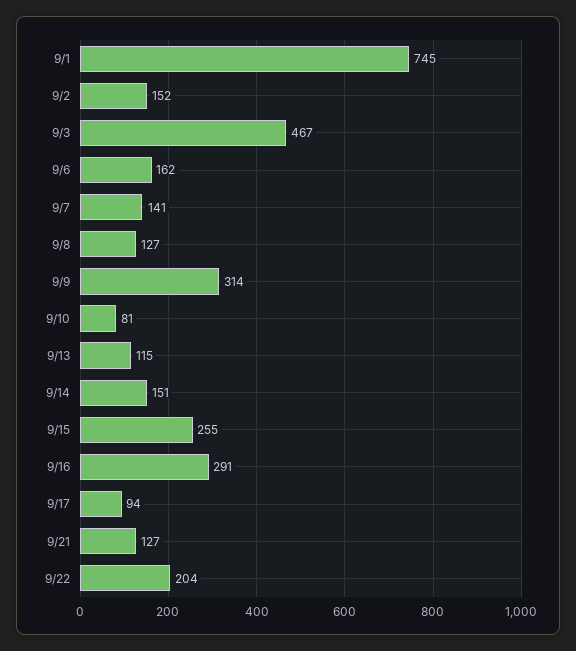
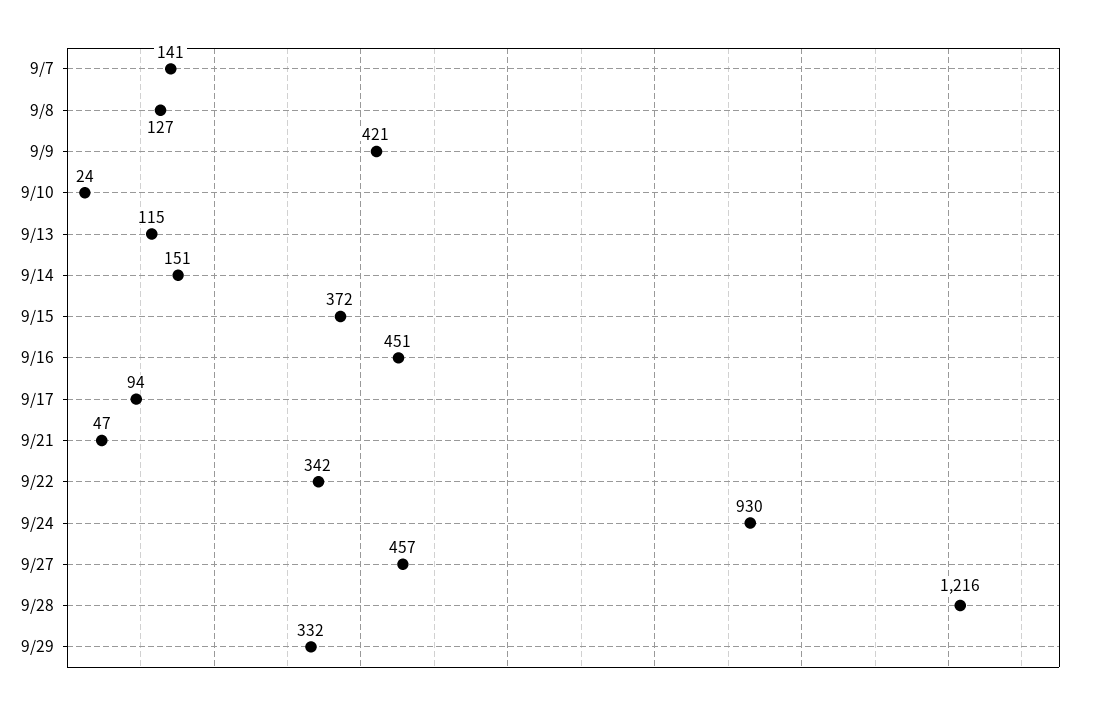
9/1: 745 -> none
9/2: 152 -> none
9/3: 467 -> none
9/6: 162 -> none
9/9: 314 -> 421
9/10: 81 -> 24
9/15: 255 -> 372
9/16: 291 -> 451
9/21: 127 -> 47
9/22: 204 -> 342
9/24: none -> 930
9/27: none -> 457
9/28: none -> 1216
9/29: none -> 332

